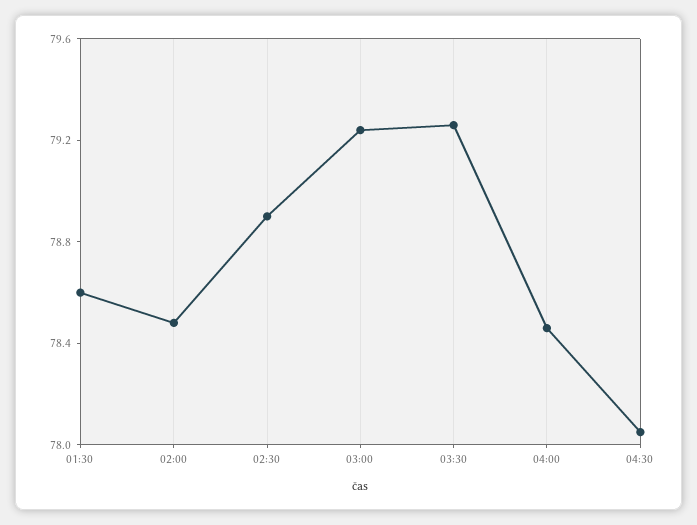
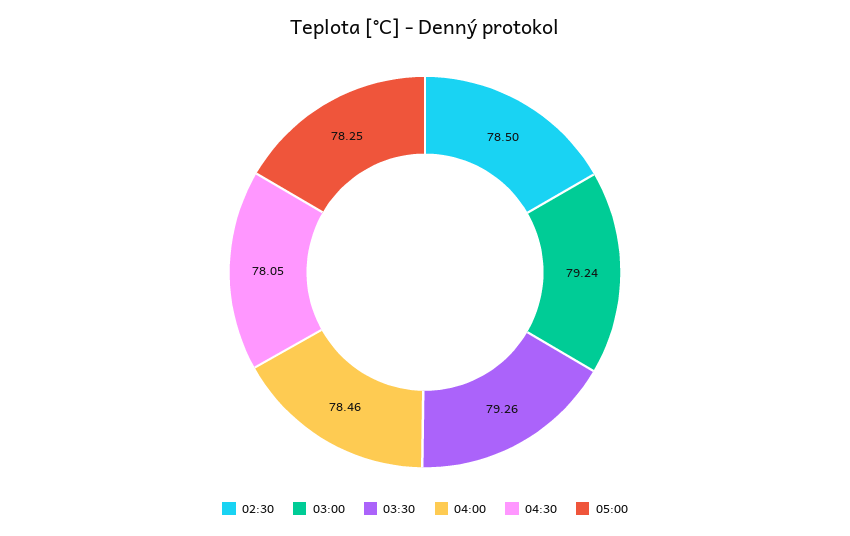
01:30: 78.6 -> none
02:00: 78.5 -> none
02:30: 78.9 -> 78.5
05:00: none -> 78.25

